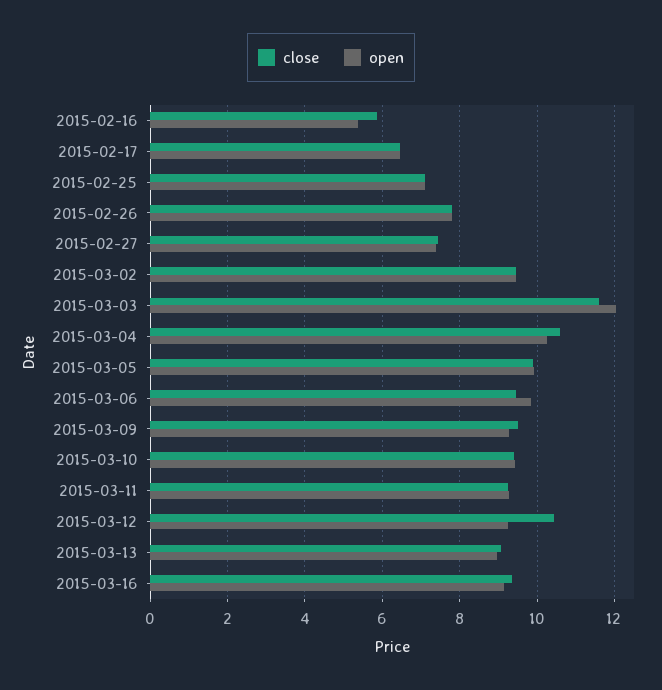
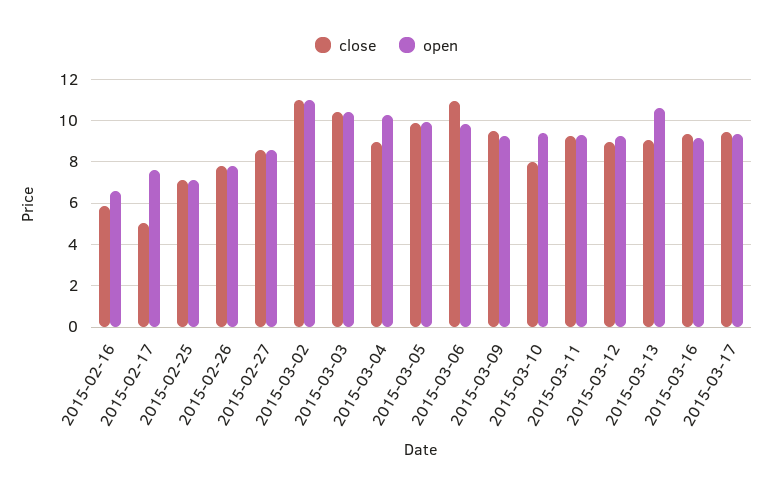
open, 2015-02-16: 5.4 -> 6.5
close, 2015-02-17: 6.4 -> 5
open, 2015-02-17: 6.4 -> 7.5
close, 2015-02-27: 7.4 -> 8.5
open, 2015-02-27: 7.4 -> 8.5
close, 2015-03-02: 9.4 -> 11
open, 2015-03-02: 9.4 -> 11
close, 2015-03-03: 11.6 -> 10.5
open, 2015-03-03: 12 -> 10.5
close, 2015-03-04: 10.6 -> 9
close, 2015-03-06: 9.4 -> 11
close, 2015-03-10: 9.4 -> 8
close, 2015-03-12: 10.4 -> 9
open, 2015-03-13: 9 -> 10.5
close, 2015-03-17: none -> 9.5
open, 2015-03-17: none -> 9.5

